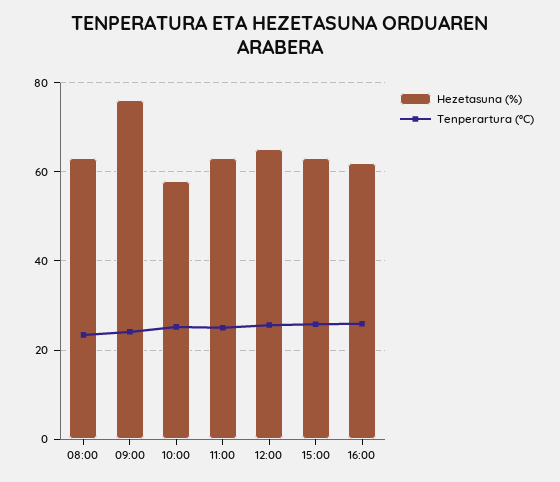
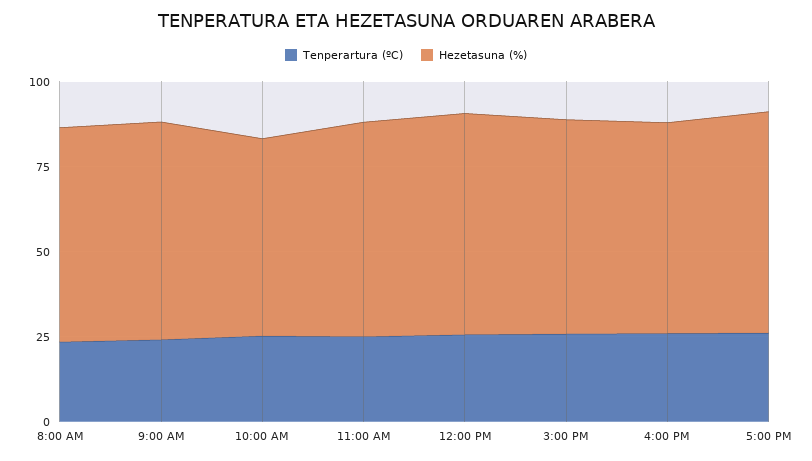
Hezetasuna (%), 09:00: 76 -> 65
Tenperartura (ºC), 5:00 PM: none -> 25
Hezetasuna (%), 5:00 PM: none -> 65

